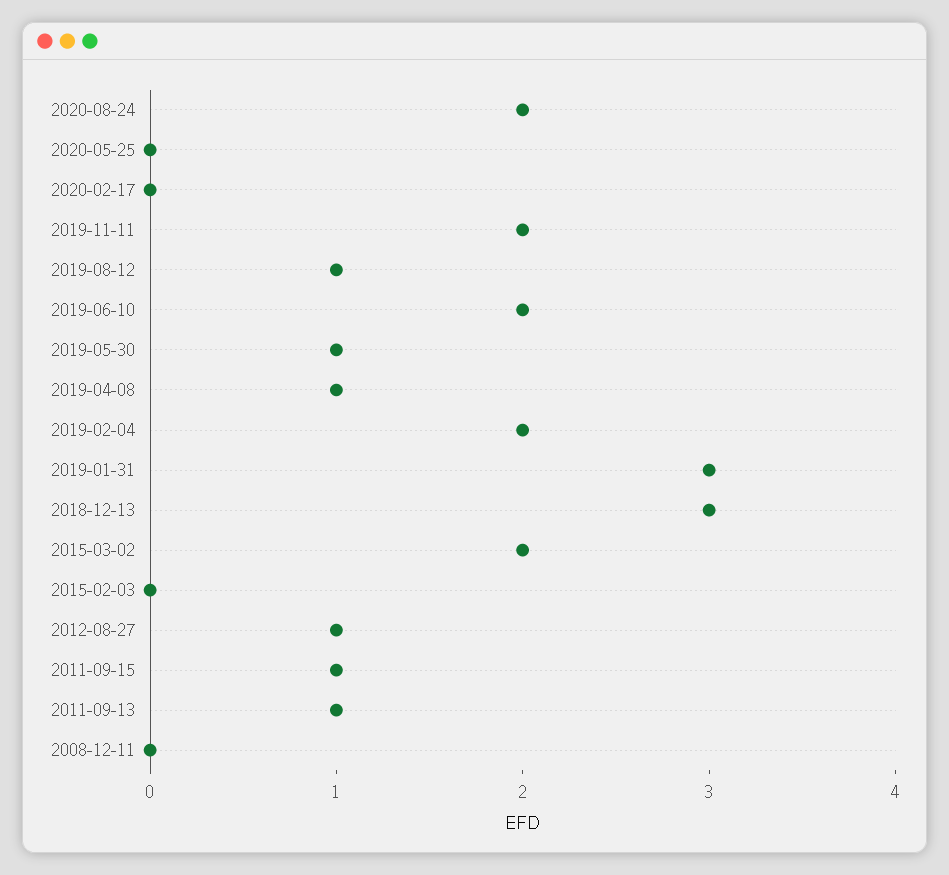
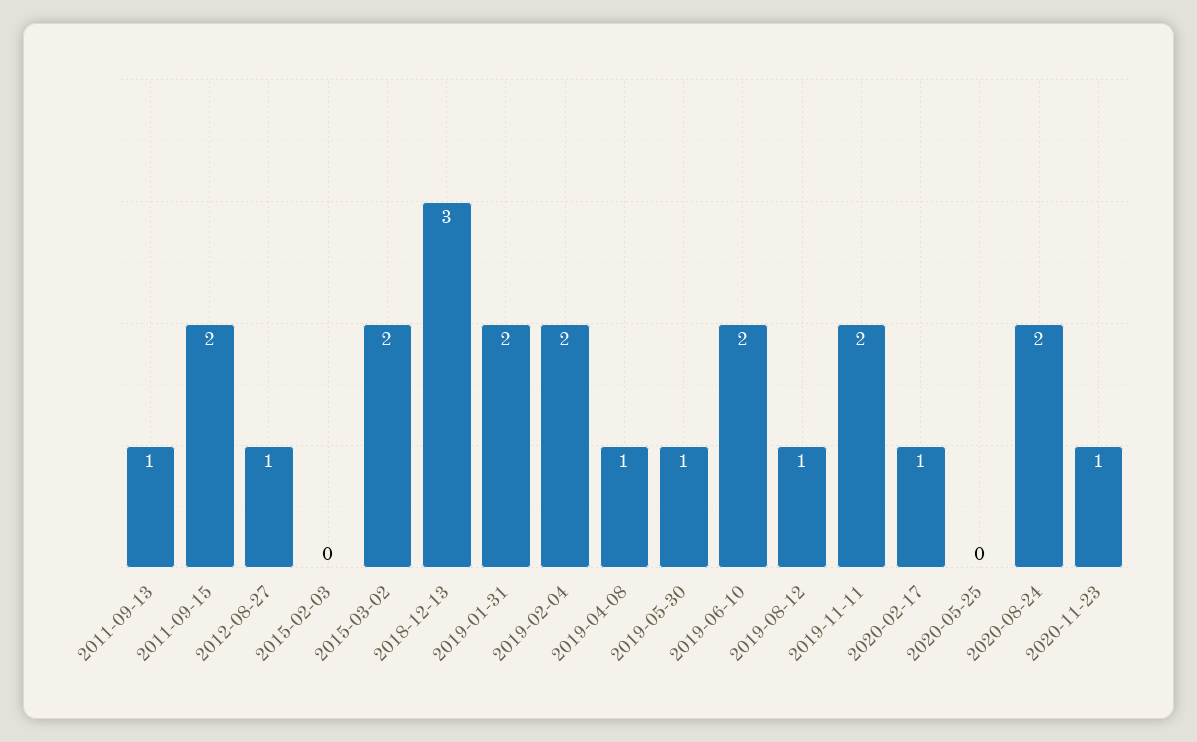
2020-02-17: 0 -> 1
2019-01-31: 3 -> 2
2011-09-15: 1 -> 2
2008-12-11: 0 -> none
2020-11-23: none -> 1

